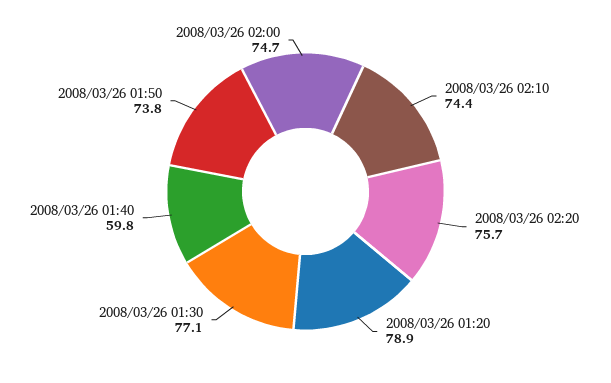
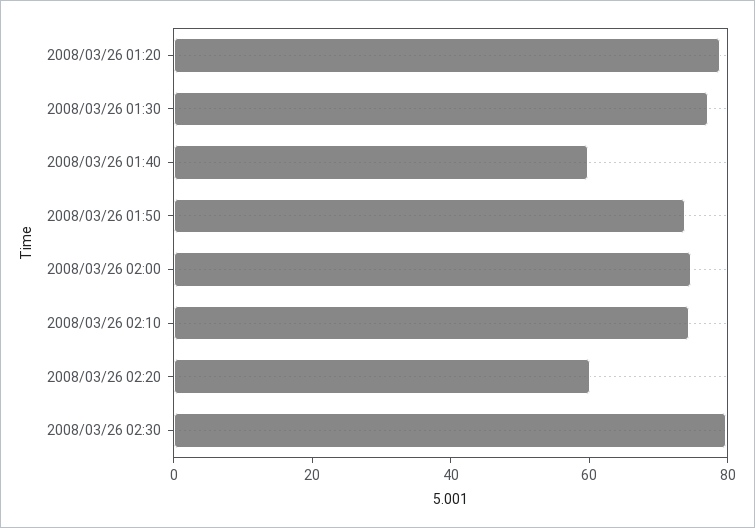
2008/03/26 02:20: 75.7 -> 60
2008/03/26 02:30: none -> 80

